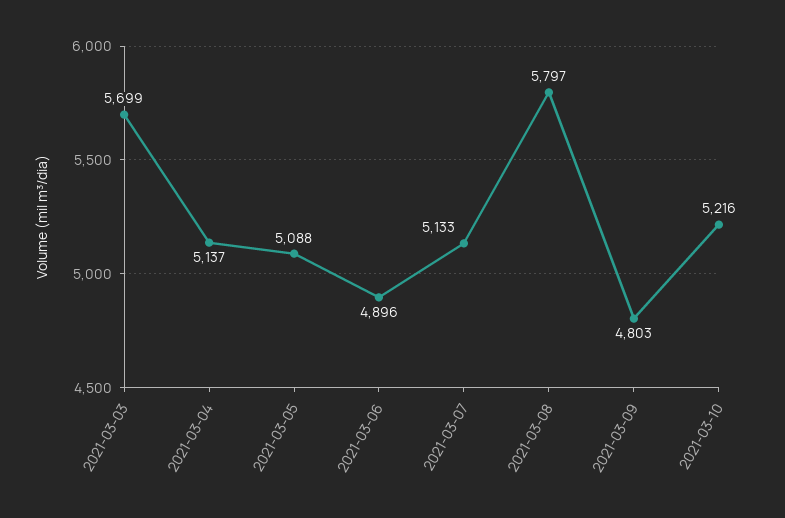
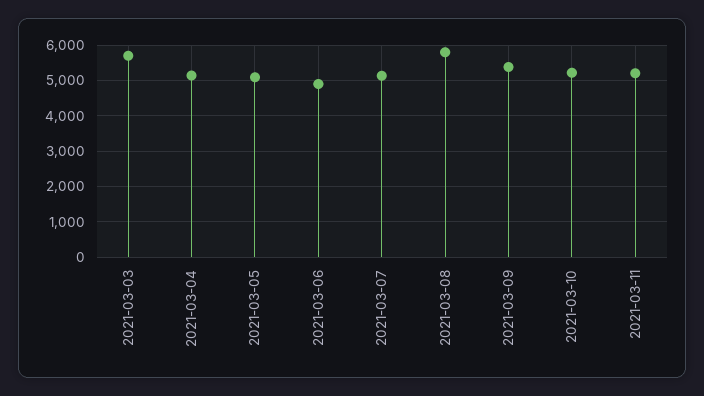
2021-03-09: 4803 -> 5400
2021-03-11: none -> 5200

